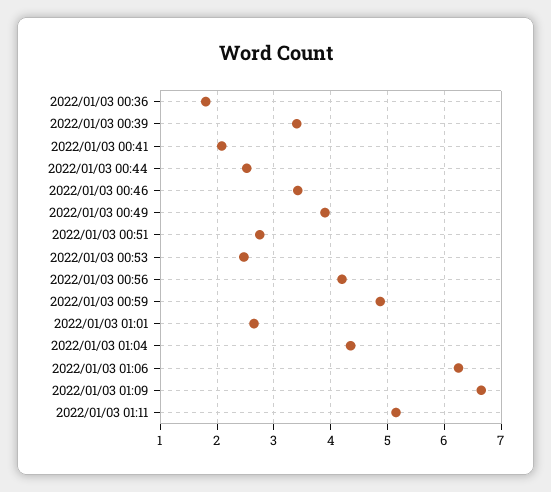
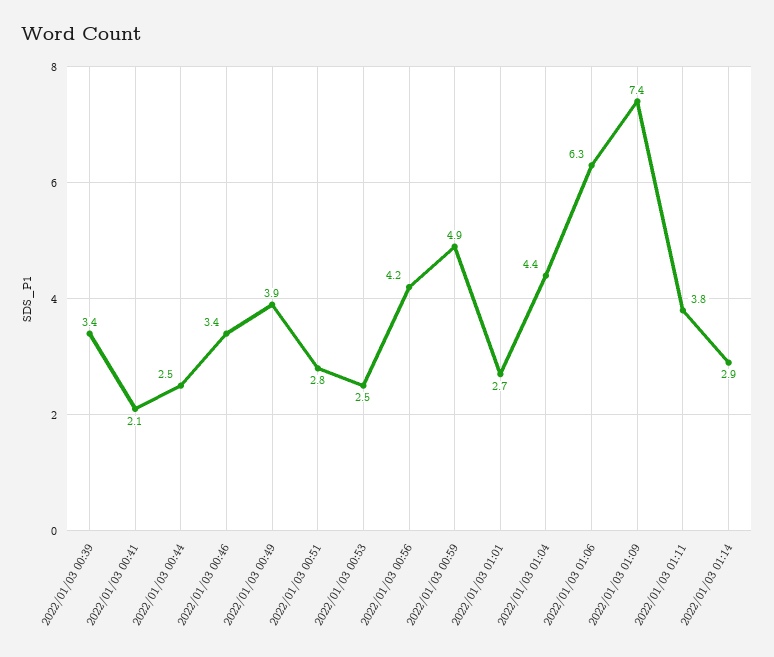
2022/01/03 00:36: 1.8 -> none
2022/01/03 01:09: 6.6 -> 7.4
2022/01/03 01:11: 5.2 -> 3.8
2022/01/03 01:14: none -> 2.9

